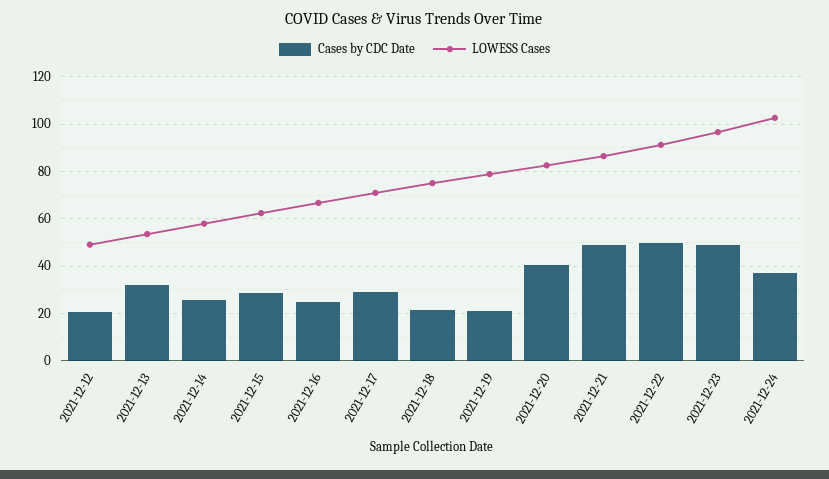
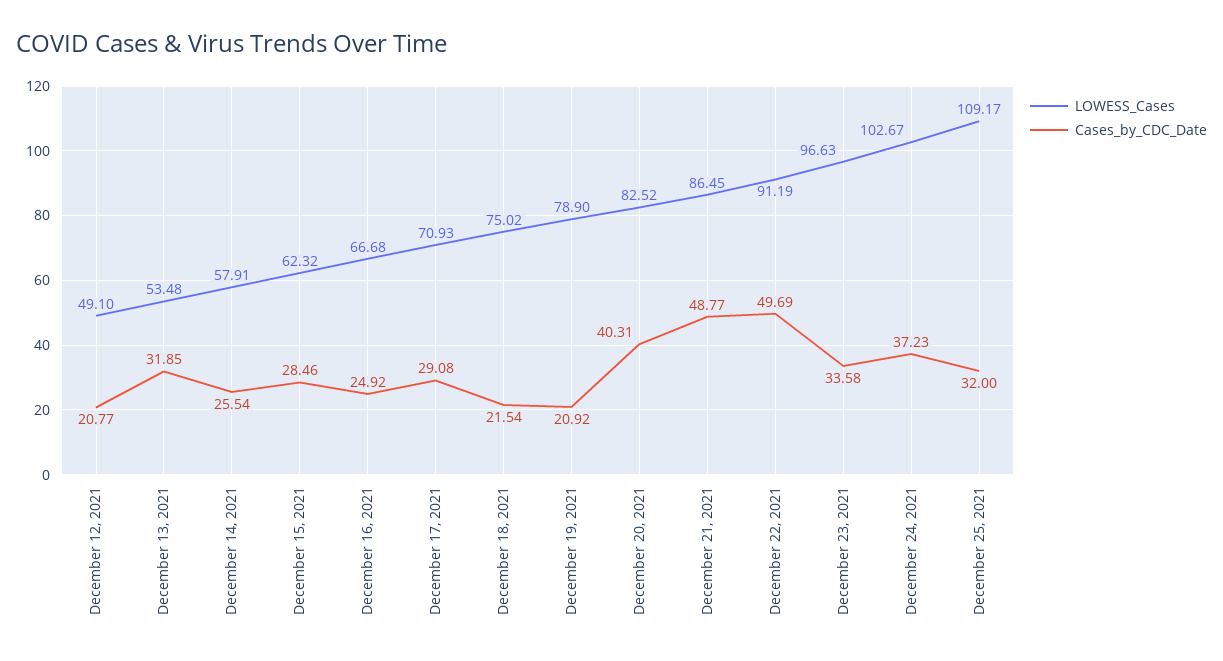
Cases by CDC Date, 2021-12-23: 50 -> 33.58
LOWESS Cases, December 25, 2021: none -> 109.17
Cases by CDC Date, December 25, 2021: none -> 32

